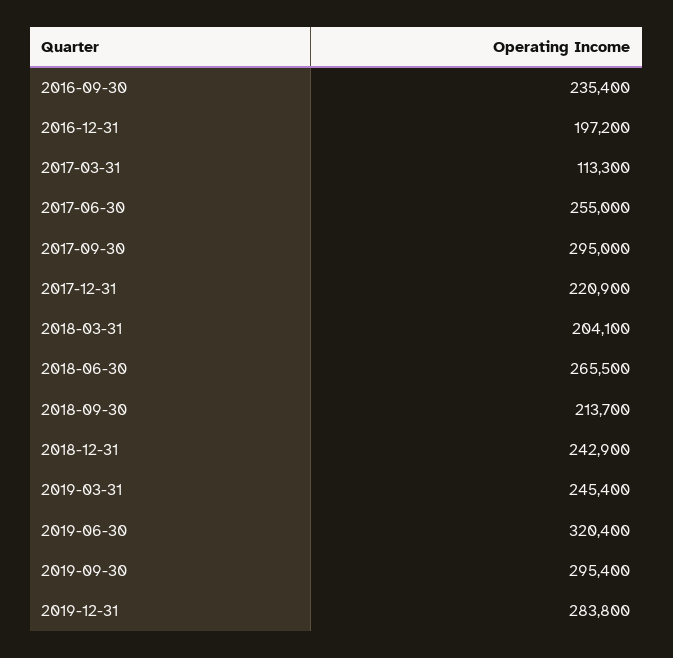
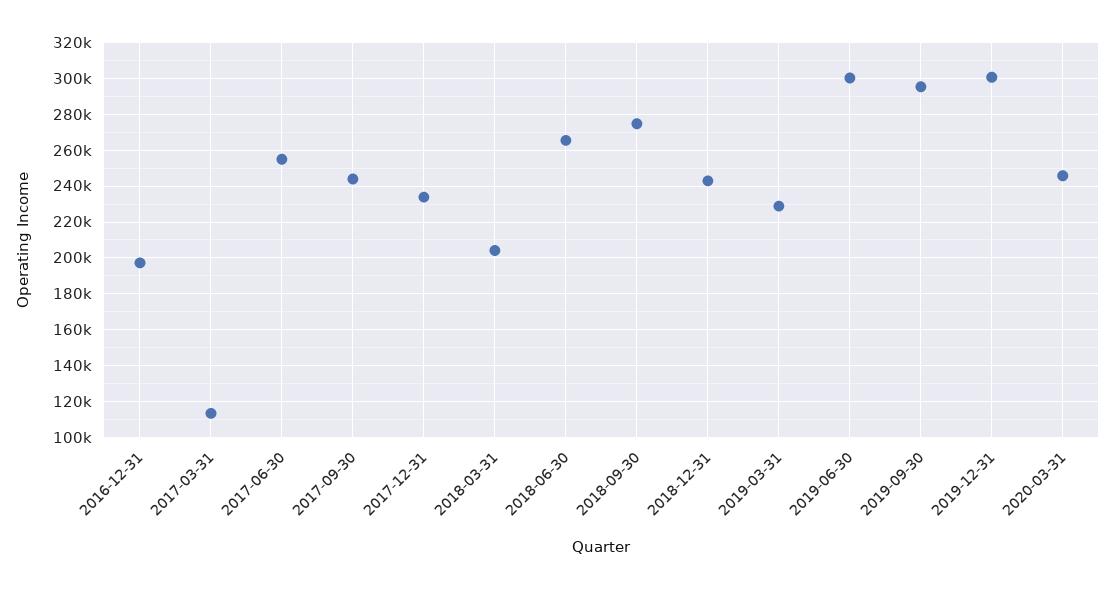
2016-09-30: 235400 -> none
2017-09-30: 295000 -> 245000
2017-12-31: 220900 -> 235000
2018-09-30: 213700 -> 275000
2019-03-31: 245400 -> 230000
2019-06-30: 320400 -> 300000
2019-12-31: 283800 -> 300000
2020-03-31: none -> 245000

